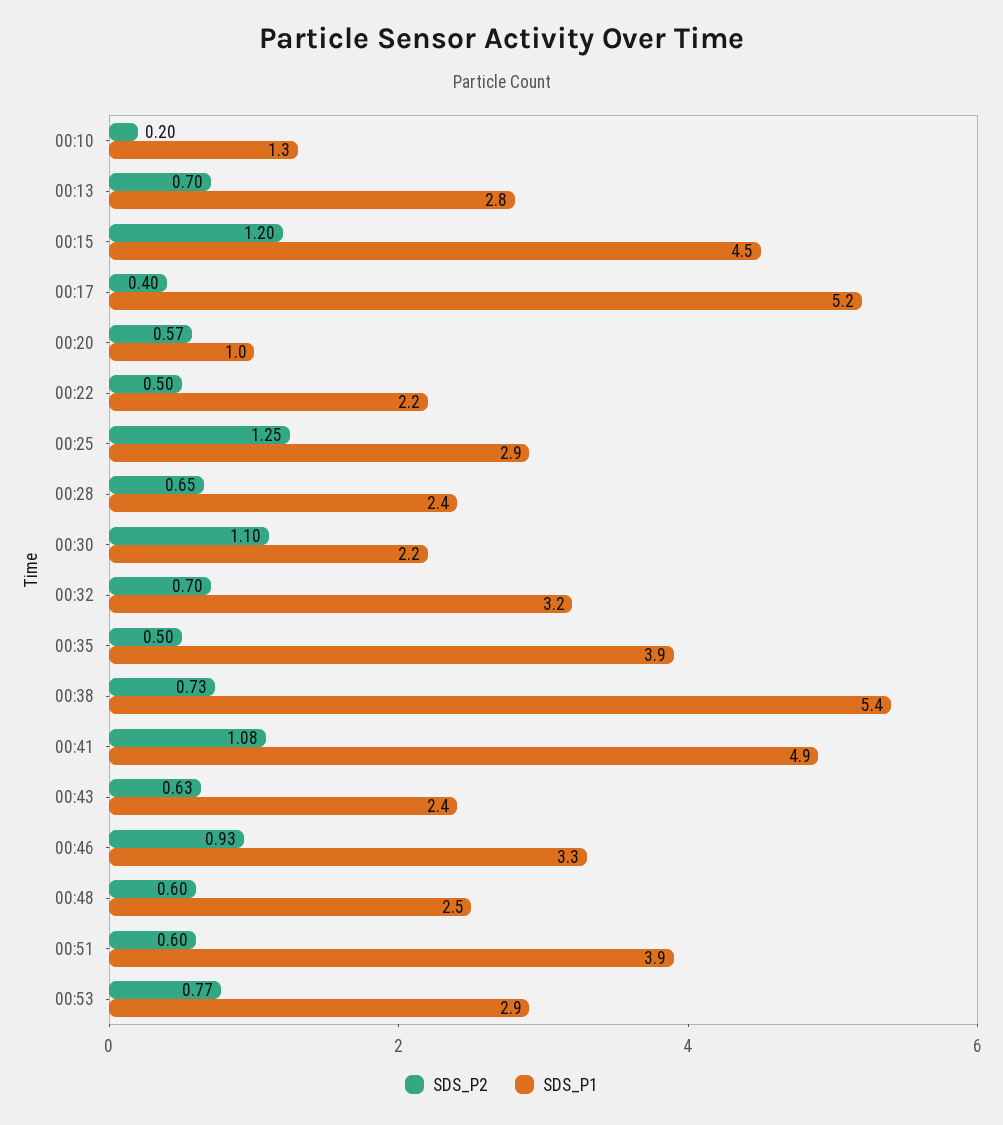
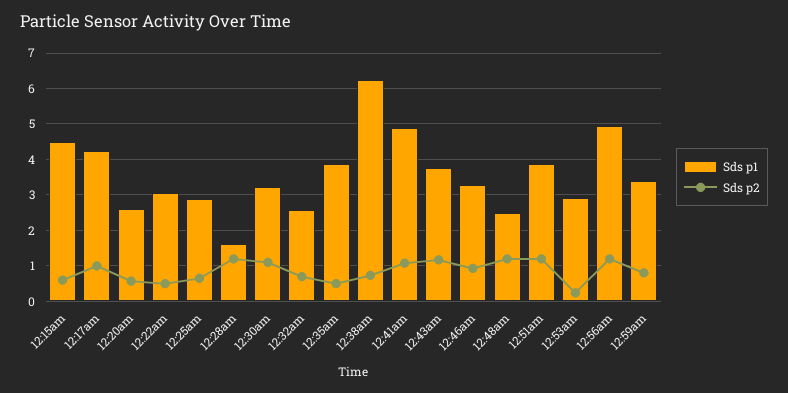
SDS_P2, 00:10: 0.2 -> none
SDS_P1, 00:10: 1.3 -> none
SDS_P2, 00:13: 0.7 -> none
SDS_P1, 00:13: 2.8 -> none
SDS_P2, 00:15: 1.2 -> 0.6
SDS_P2, 00:17: 0.4 -> 1
SDS_P1, 00:17: 5.2 -> 4.2
SDS_P1, 00:20: 1 -> 2.6
SDS_P1, 00:22: 2.2 -> 3
SDS_P2, 00:25: 1.25 -> 0.6
SDS_P2, 00:28: 0.65 -> 1.2
SDS_P1, 00:28: 2.4 -> 1.6
SDS_P1, 00:30: 2.2 -> 3.2
SDS_P1, 00:32: 3.2 -> 2.6
SDS_P1, 00:38: 5.4 -> 6.2
SDS_P2, 00:43: 0.63 -> 1.2
SDS_P1, 00:43: 2.4 -> 3.8
SDS_P2, 00:48: 0.6 -> 1.2
SDS_P2, 00:51: 0.6 -> 1.2
SDS_P2, 00:53: 0.77 -> 0.2
SDS_P1, 12:56am: none -> 5
SDS_P2, 12:56am: none -> 1.2
SDS_P1, 12:59am: none -> 3.4
SDS_P2, 12:59am: none -> 0.8

